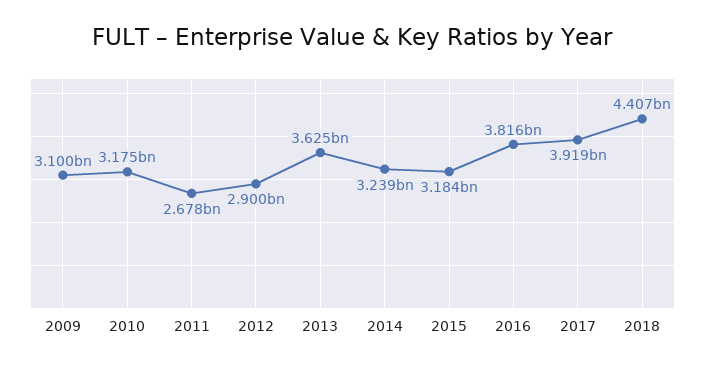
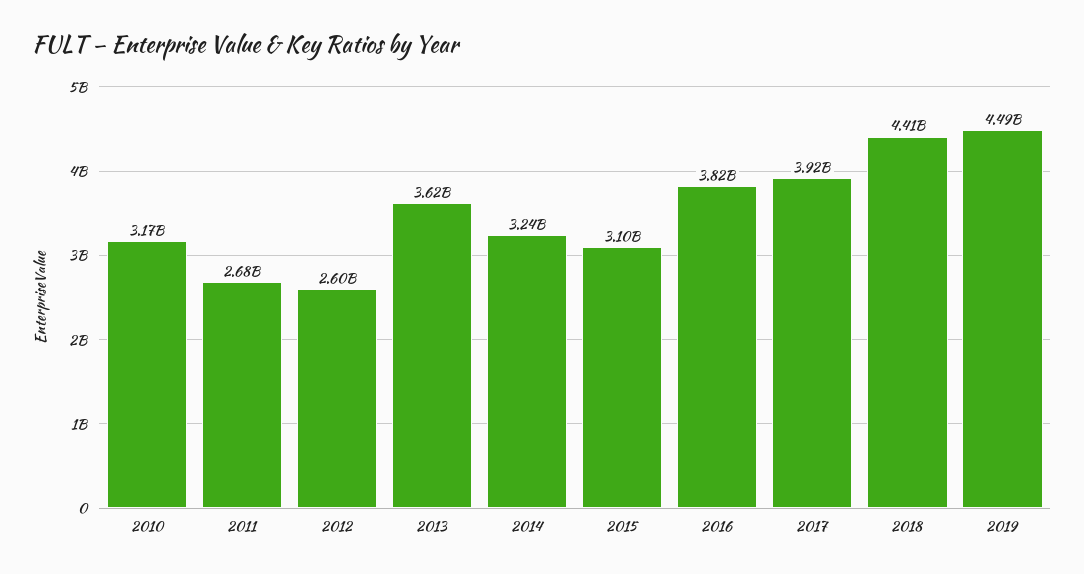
2009: 3100000000 -> none
2012: 2900000000 -> 2600000000
2015: 3184000000 -> 3100000000
2019: none -> 4490000000

